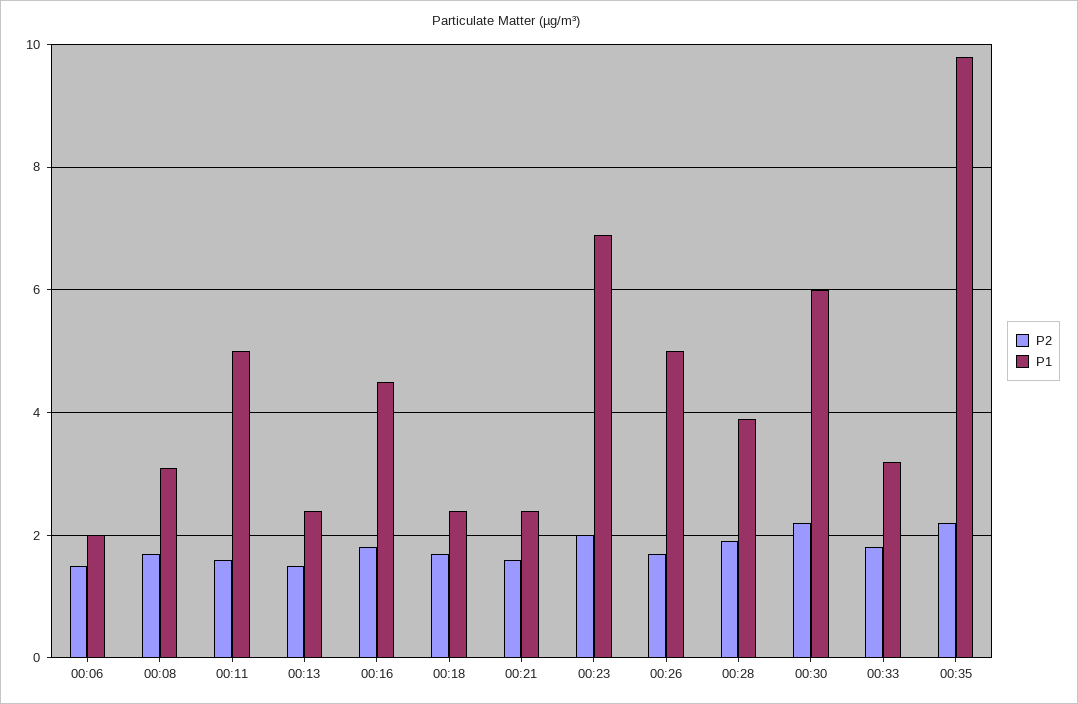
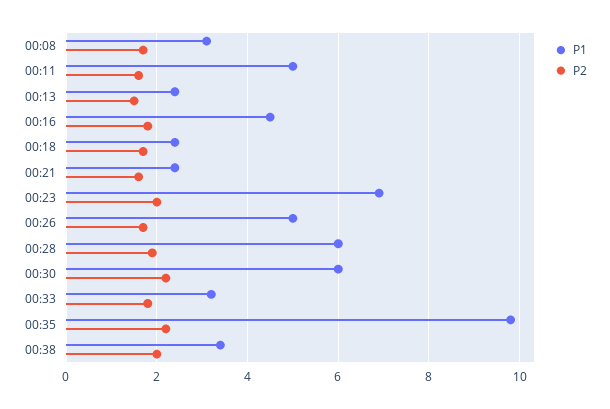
P2, 00:06: 1.5 -> none
P1, 00:06: 2 -> none
P1, 00:28: 4 -> 6
P1, 00:38: none -> 3.5
P2, 00:38: none -> 2

